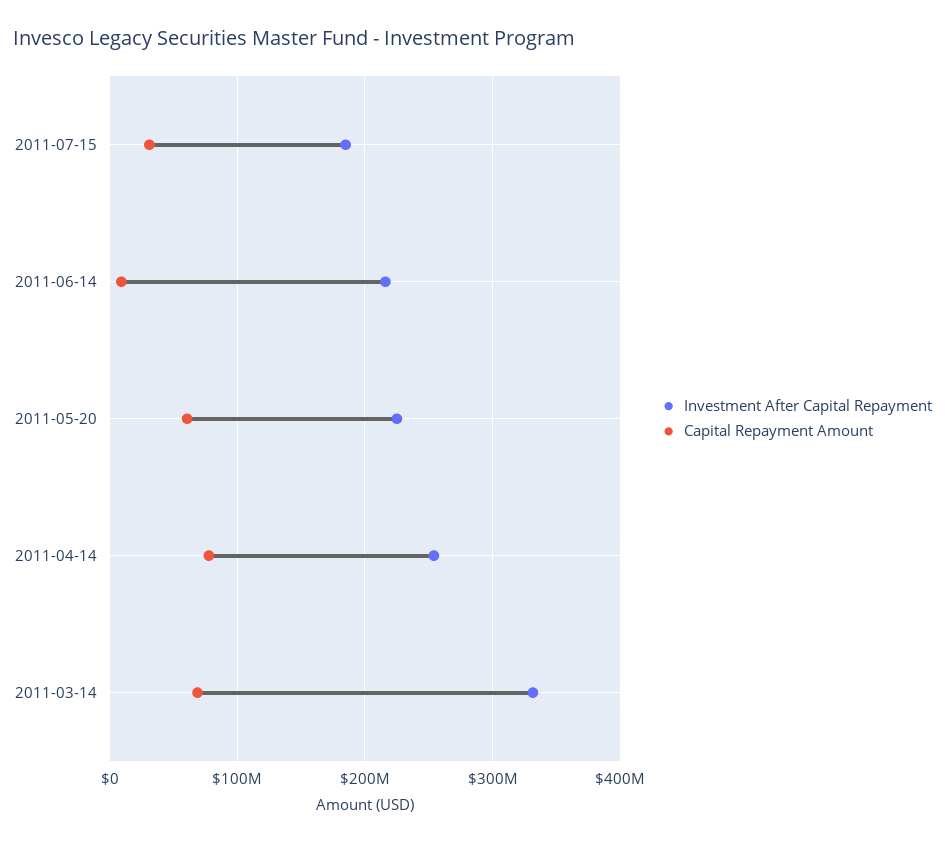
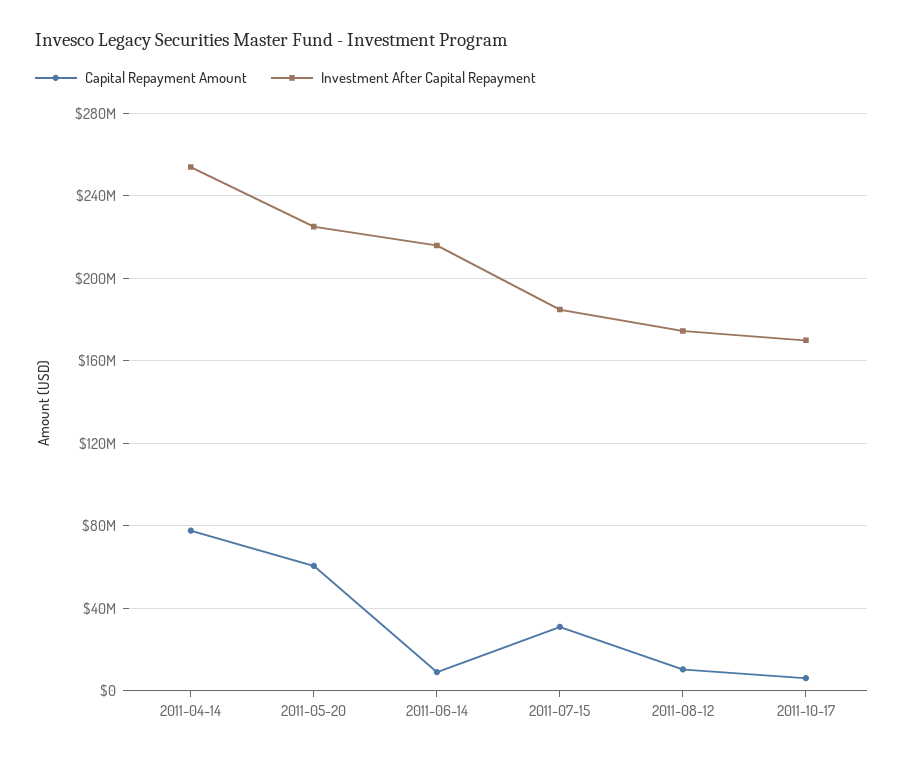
Investment After Capital Repayment, 2011-03-14: 330000000 -> none
Capital Repayment Amount, 2011-03-14: 70000000 -> none
Capital Repayment Amount, 2011-08-12: none -> 10000000
Investment After Capital Repayment, 2011-08-12: none -> 175000000
Capital Repayment Amount, 2011-10-17: none -> 5000000
Investment After Capital Repayment, 2011-10-17: none -> 170000000

